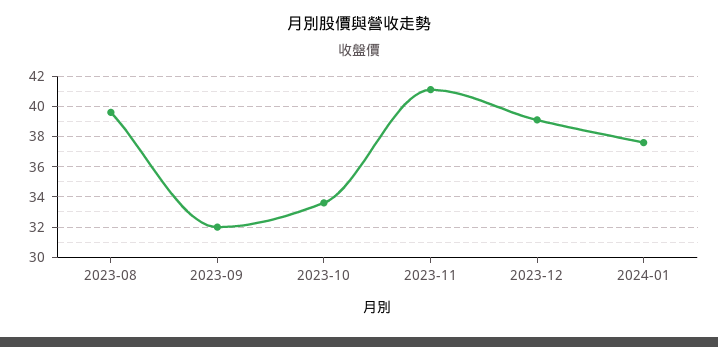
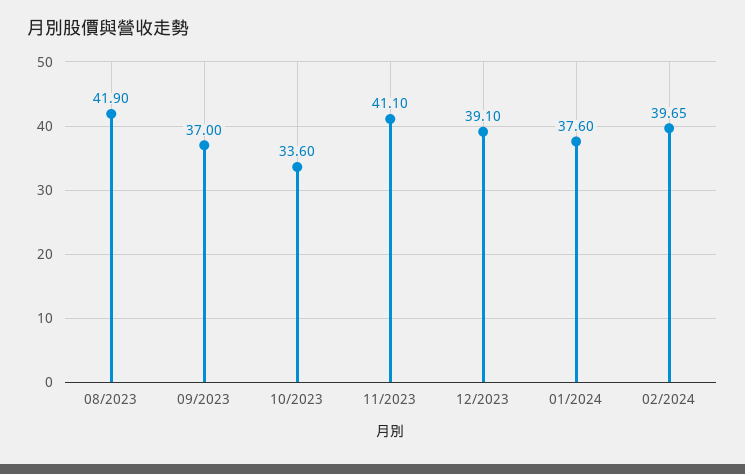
2023-08: 39.5 -> 41.9
2023-09: 32 -> 37
02/2024: none -> 39.65

